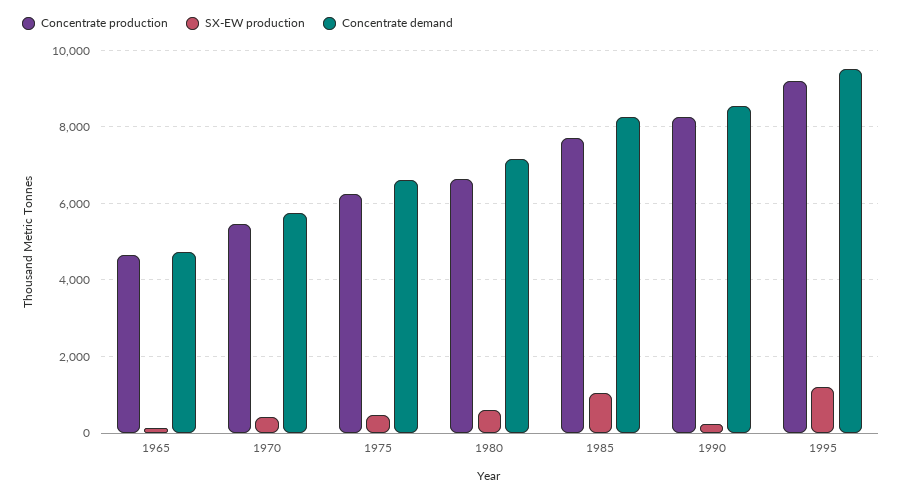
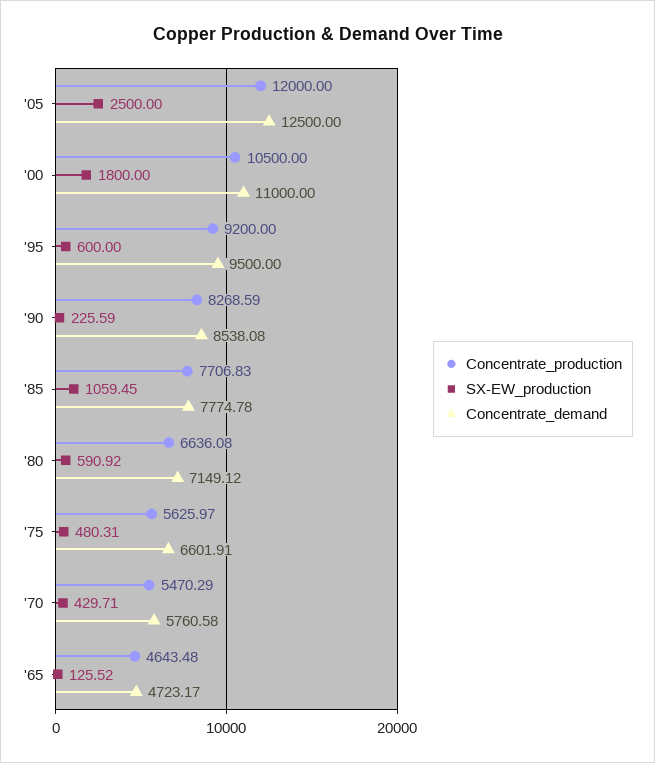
Concentrate production, 1975: 6200 -> 5625.97
Concentrate demand, 1985: 8200 -> 7774.78
SX-EW production, 1995: 1200 -> 600
Concentrate production, '05: none -> 12000
SX-EW production, '05: none -> 2500
Concentrate demand, '05: none -> 12500
Concentrate production, '00: none -> 10500
SX-EW production, '00: none -> 1800
Concentrate demand, '00: none -> 11000

